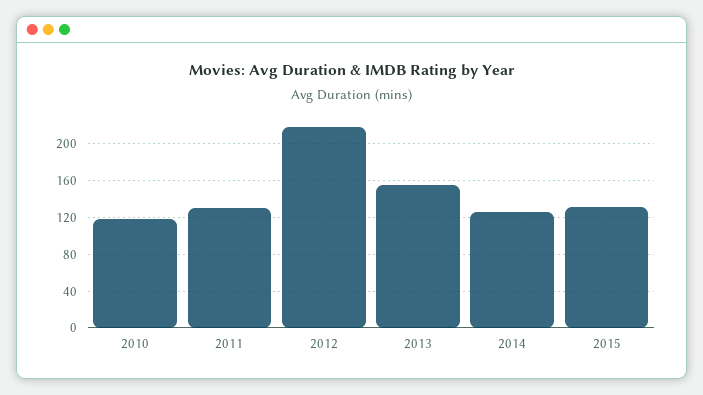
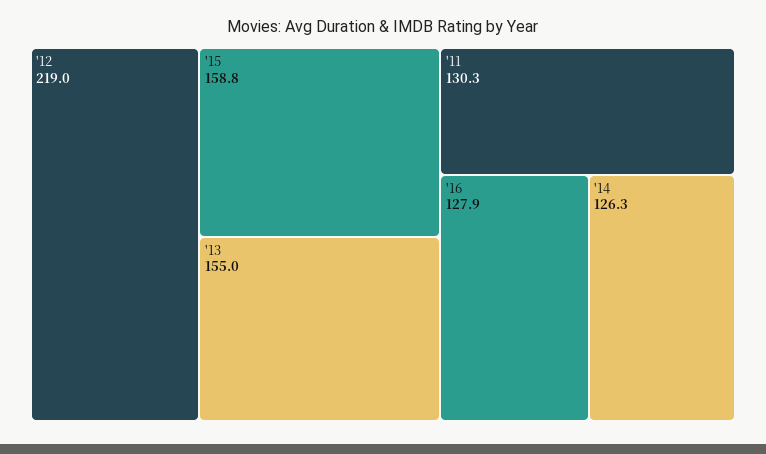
2010: 120 -> none
2015: 130 -> 158.8
'16: none -> 127.9

